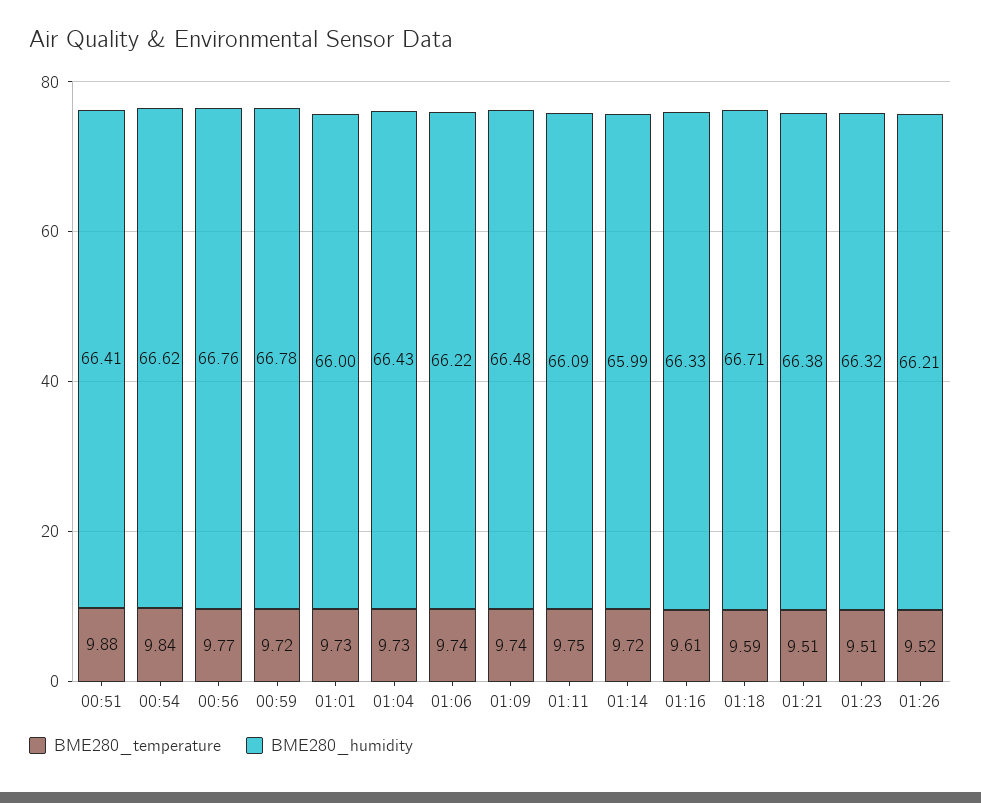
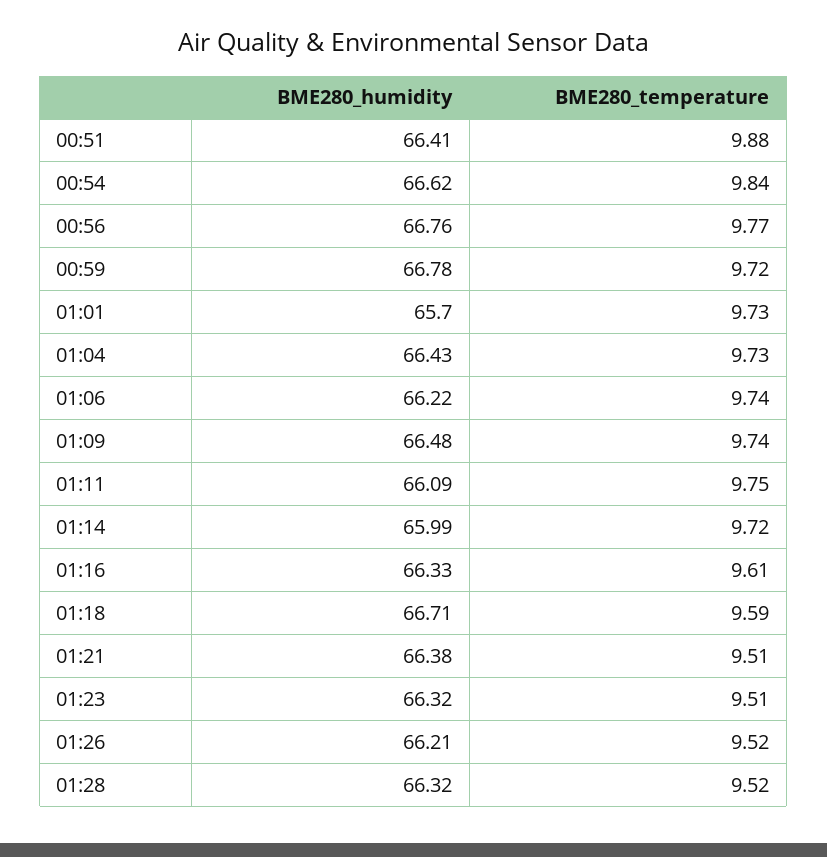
BME280_humidity, 01:01: 66 -> 65.7
BME280_humidity, 01:28: none -> 66.32
BME280_temperature, 01:28: none -> 9.52

